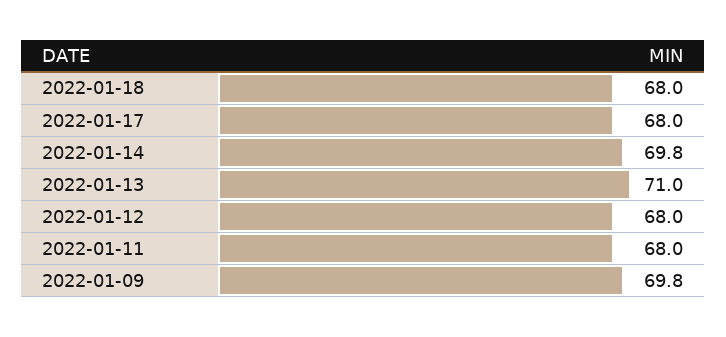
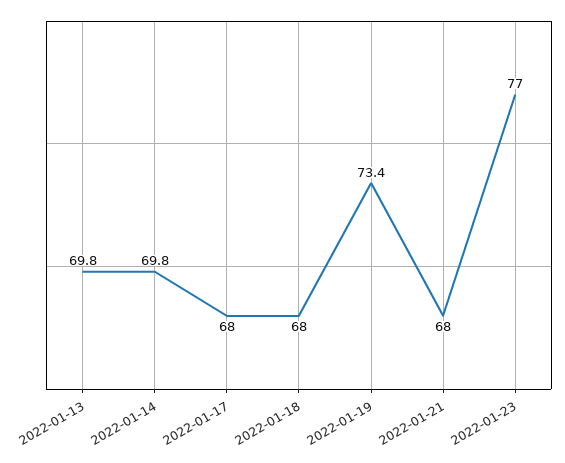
2022-01-13: 71 -> 69.8
2022-01-12: 68 -> none
2022-01-11: 68 -> none
2022-01-09: 69.8 -> none
2022-01-19: none -> 73.4
2022-01-21: none -> 68
2022-01-23: none -> 77

